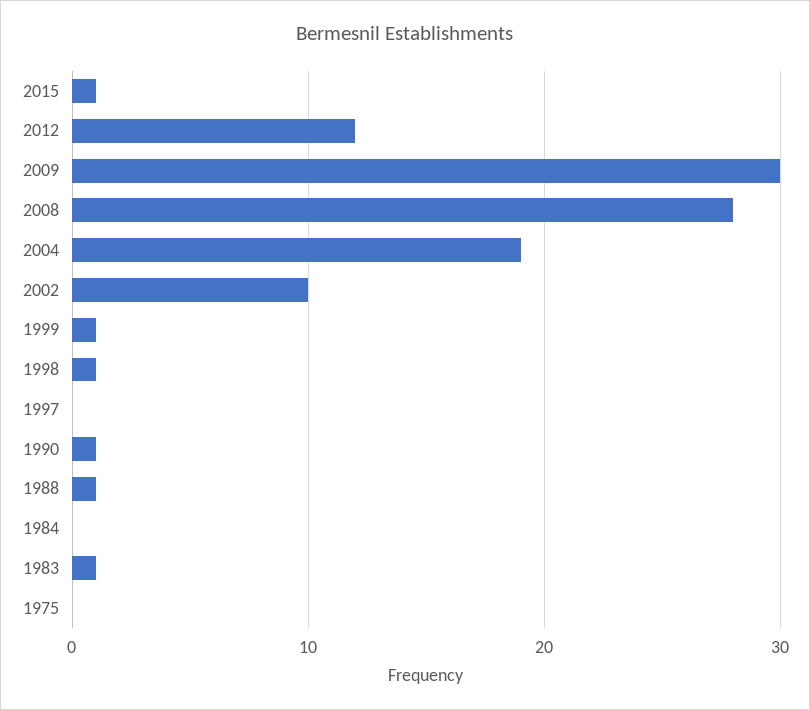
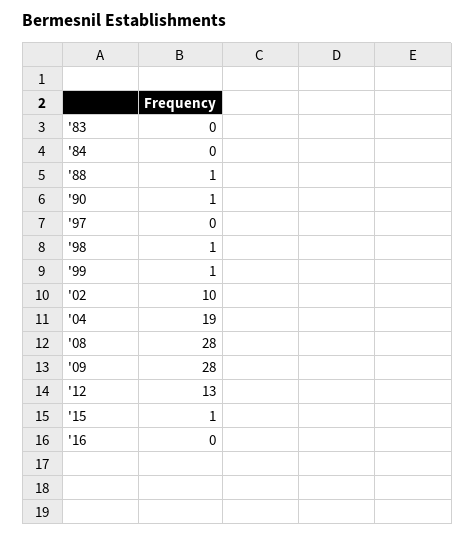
2012: 12 -> 13
2009: 30 -> 28
1983: 1 -> 0
1975: 0 -> none
'16: none -> 0

